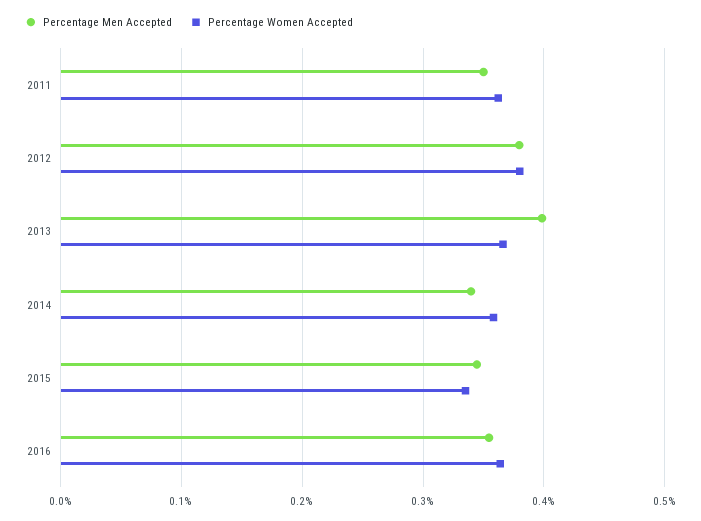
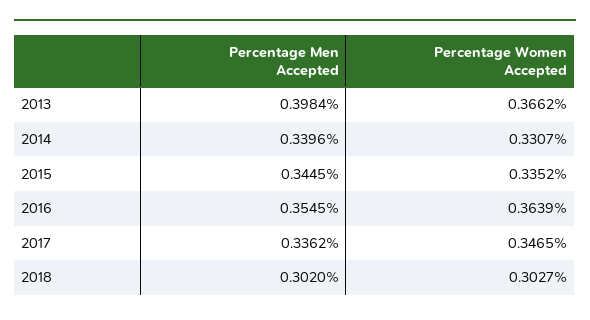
Percentage Men Accepted, 2011: 0.35 -> none
Percentage Women Accepted, 2011: 0.36 -> none
Percentage Men Accepted, 2012: 0.38 -> none
Percentage Women Accepted, 2012: 0.38 -> none
Percentage Women Accepted, 2014: 0.36 -> 0.3307
Percentage Men Accepted, 2017: none -> 0.3362
Percentage Women Accepted, 2017: none -> 0.3465
Percentage Men Accepted, 2018: none -> 0.302
Percentage Women Accepted, 2018: none -> 0.3027

